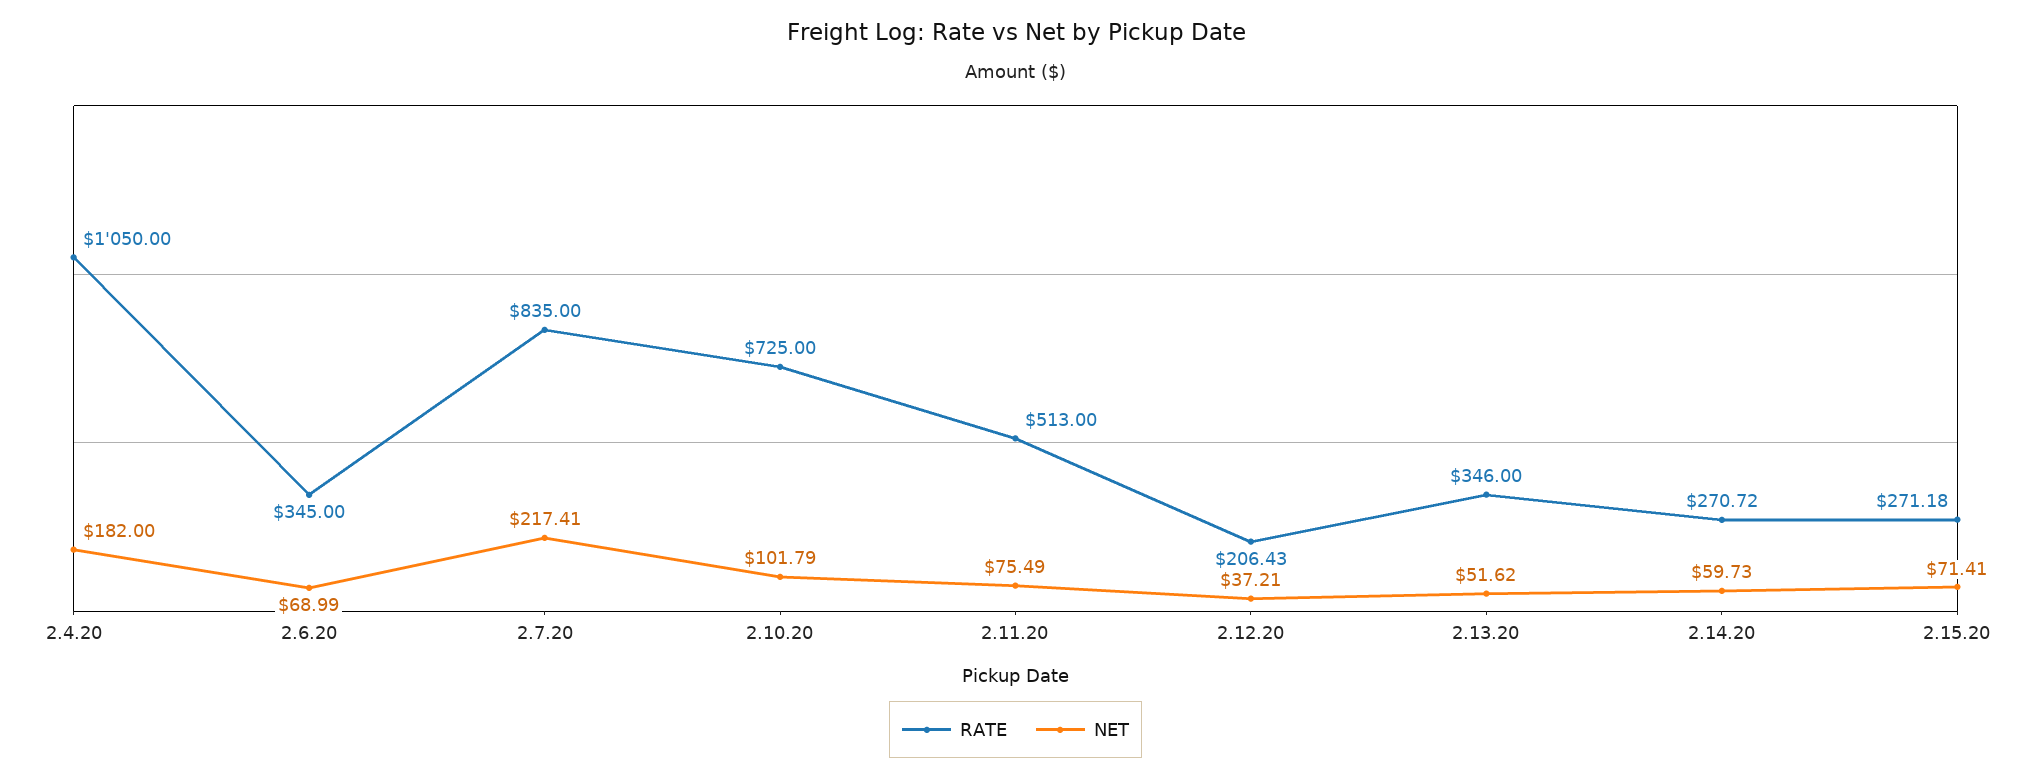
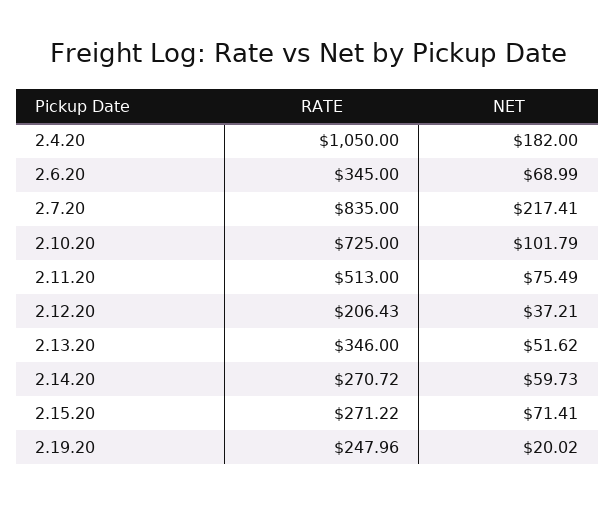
RATE, 2.15.20: 271.18 -> 271.22
RATE, 2.19.20: none -> 247.96
NET, 2.19.20: none -> 20.02

